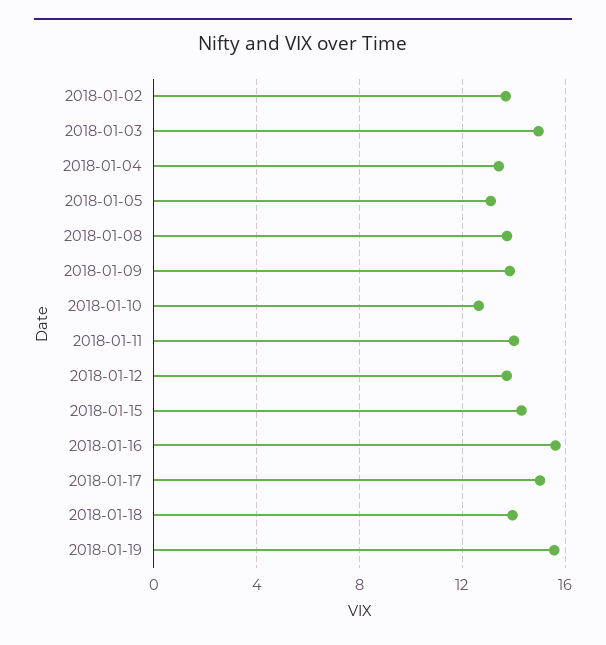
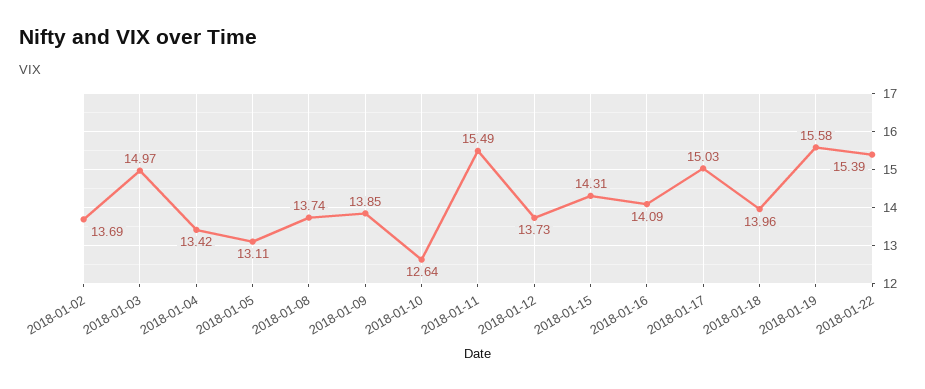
2018-01-11: 14 -> 15.49
2018-01-16: 15.5 -> 14.09
2018-01-22: none -> 15.39

